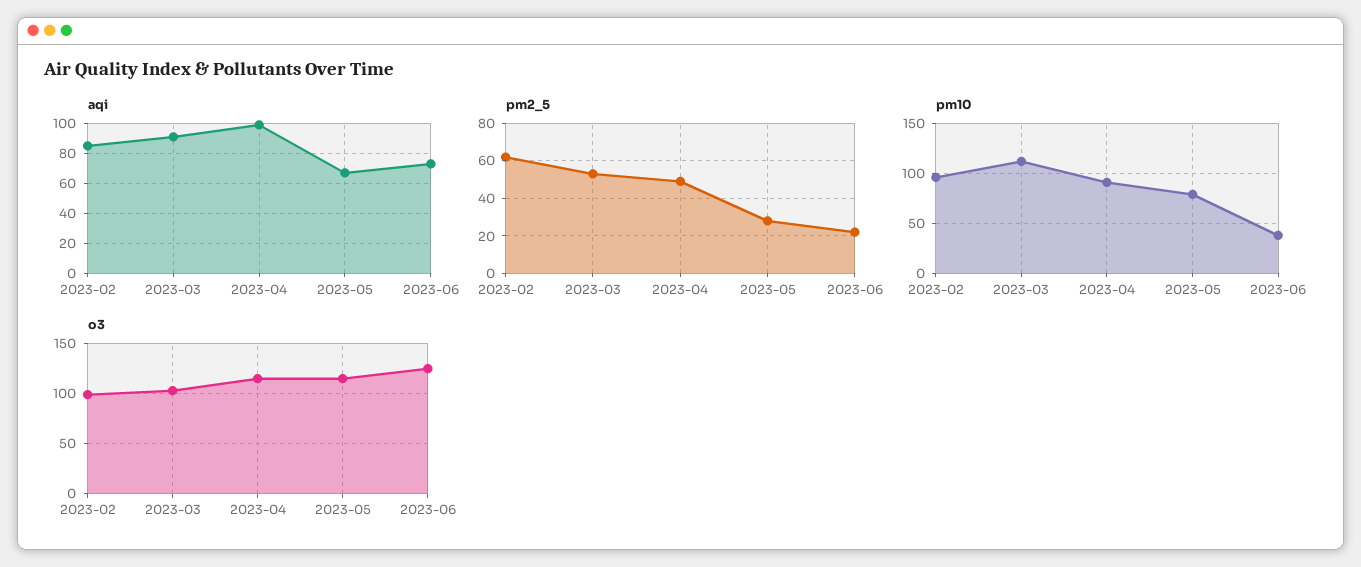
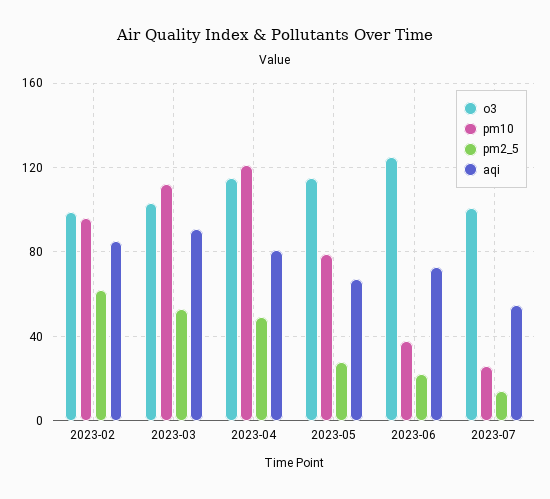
aqi, 2023-04: 100 -> 80
pm10, 2023-04: 90 -> 120
o3, 2023-07: none -> 100
pm10, 2023-07: none -> 25
pm2_5, 2023-07: none -> 15
aqi, 2023-07: none -> 55

